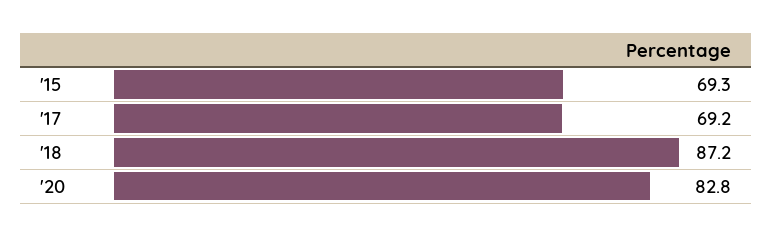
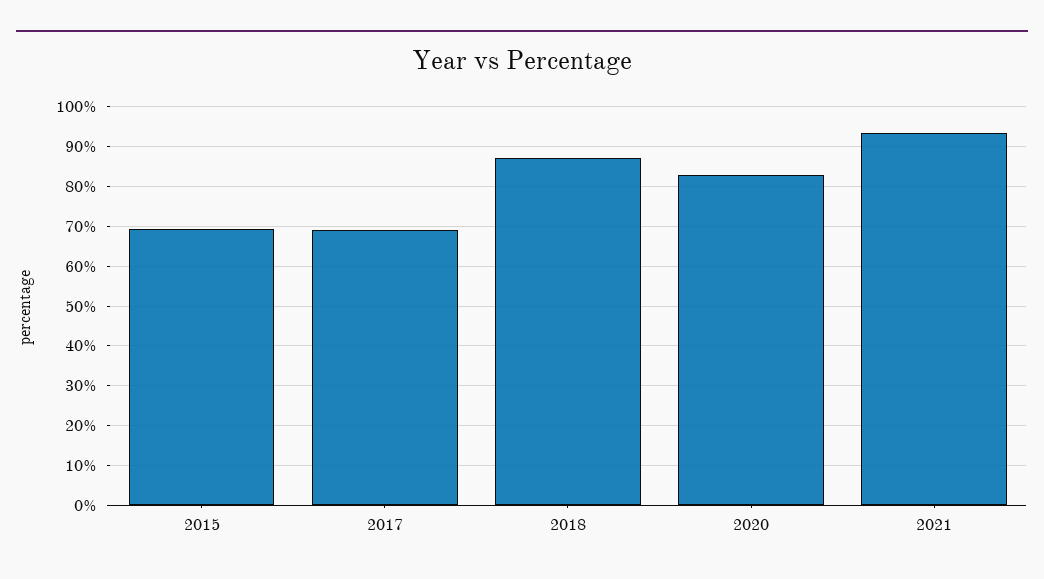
2021: none -> 94

